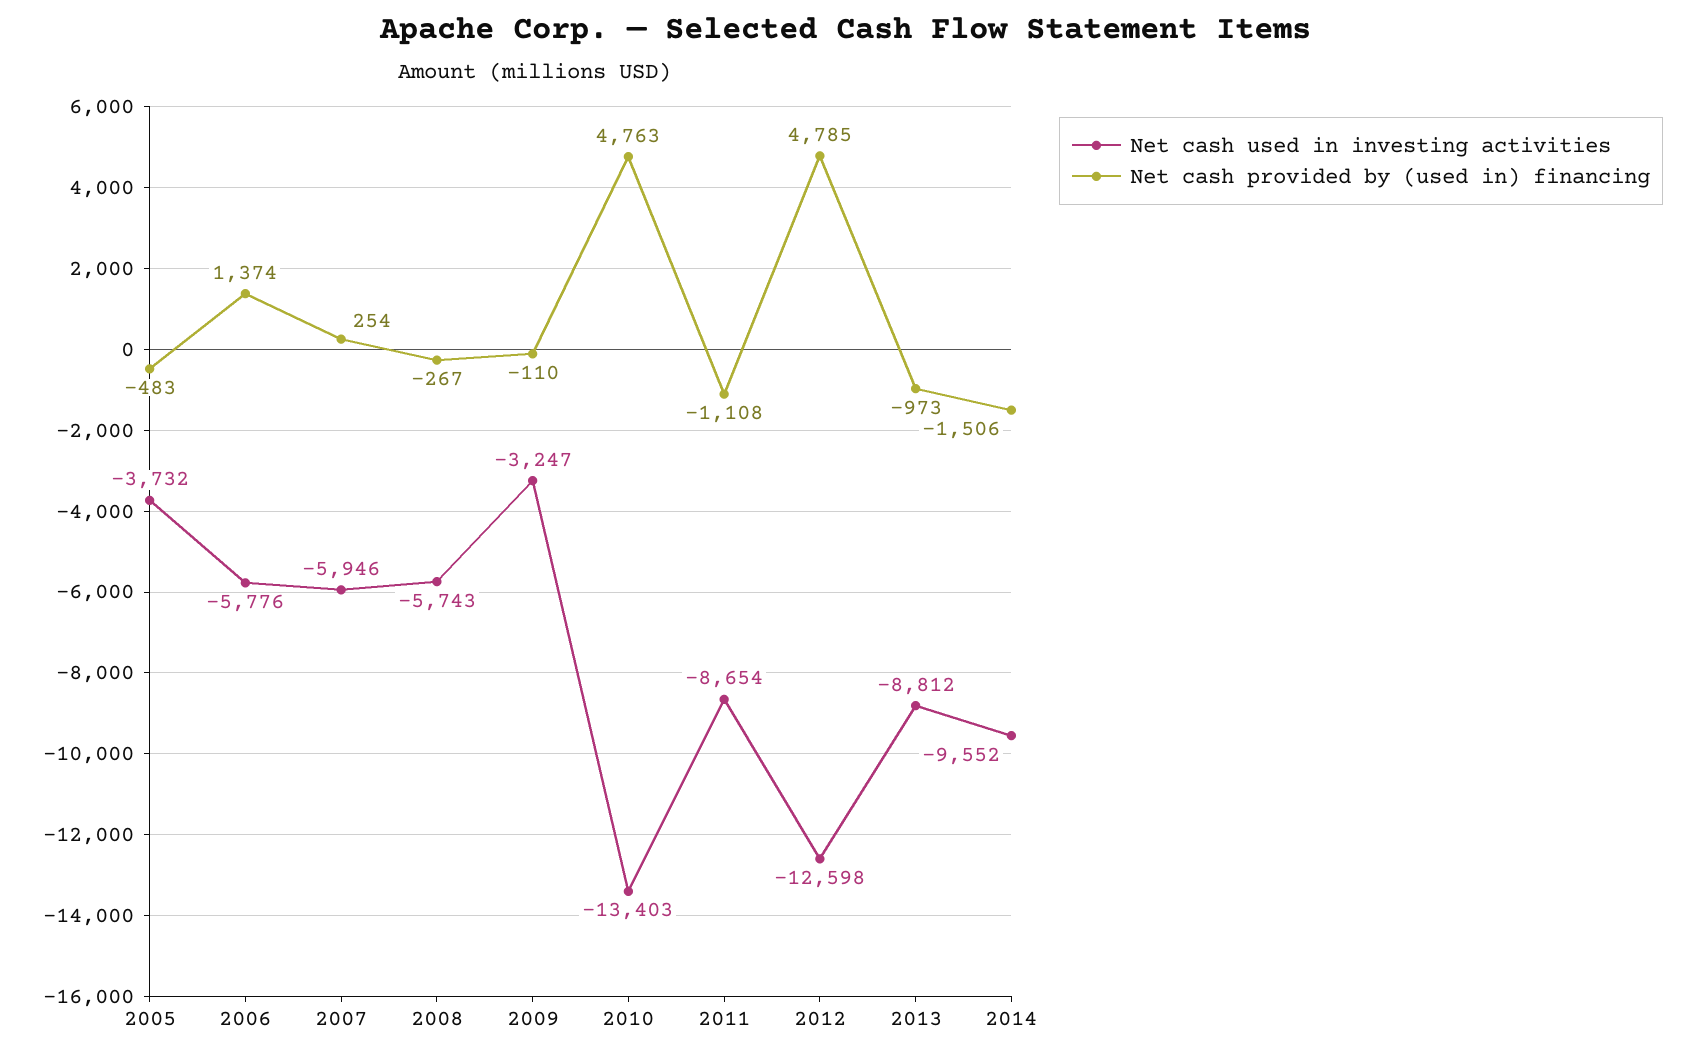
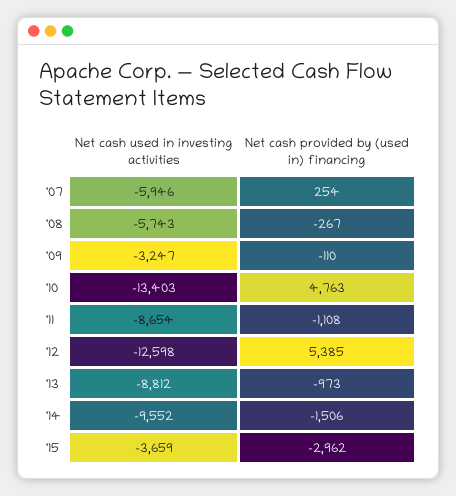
Net cash used in investing activities, 2005: -3732 -> none
Net cash provided by (used in) financing, 2005: -483 -> none
Net cash used in investing activities, 2006: -5776 -> none
Net cash provided by (used in) financing, 2006: 1374 -> none
Net cash provided by (used in) financing, 2012: 4785 -> 5385
Net cash used in investing activities, '15: none -> -3659
Net cash provided by (used in) financing, '15: none -> -2962

